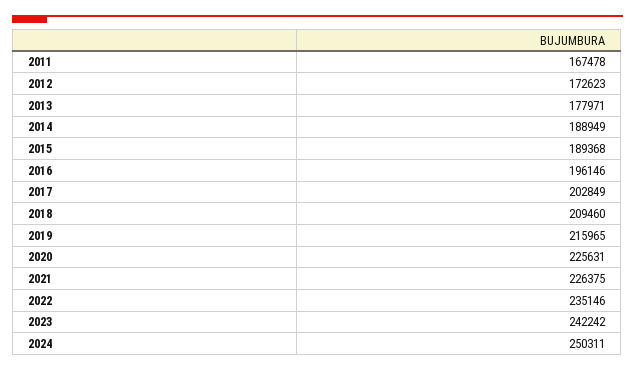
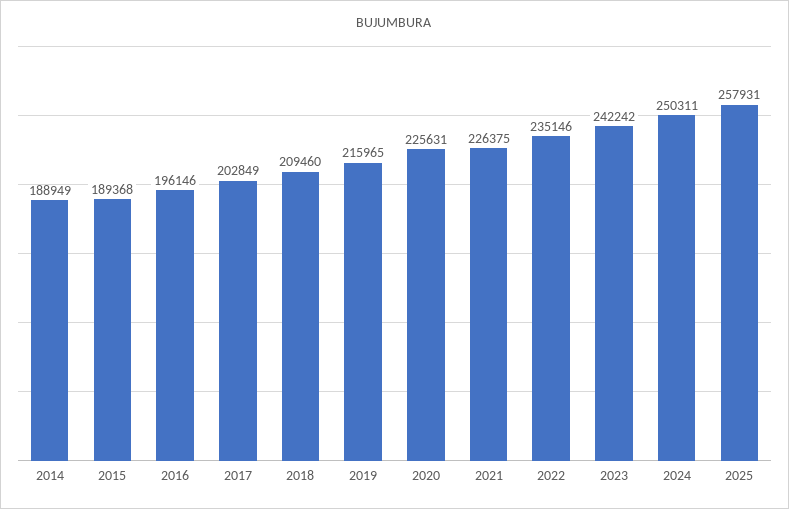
2011: 167478 -> none
2012: 172623 -> none
2013: 177971 -> none
2025: none -> 257931

